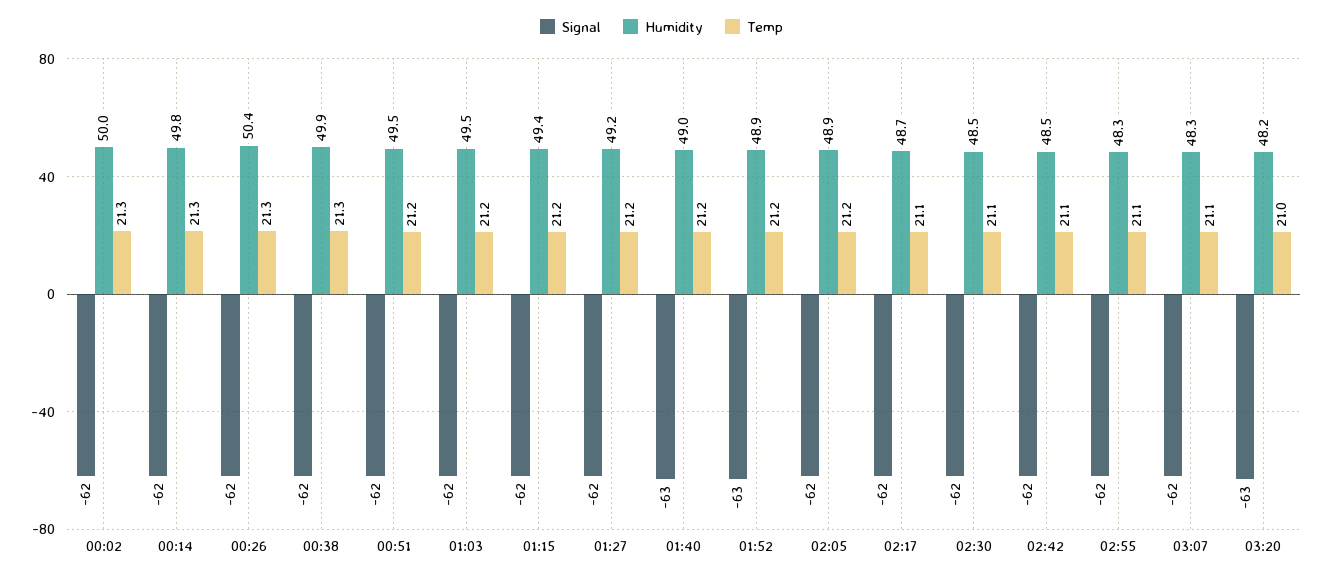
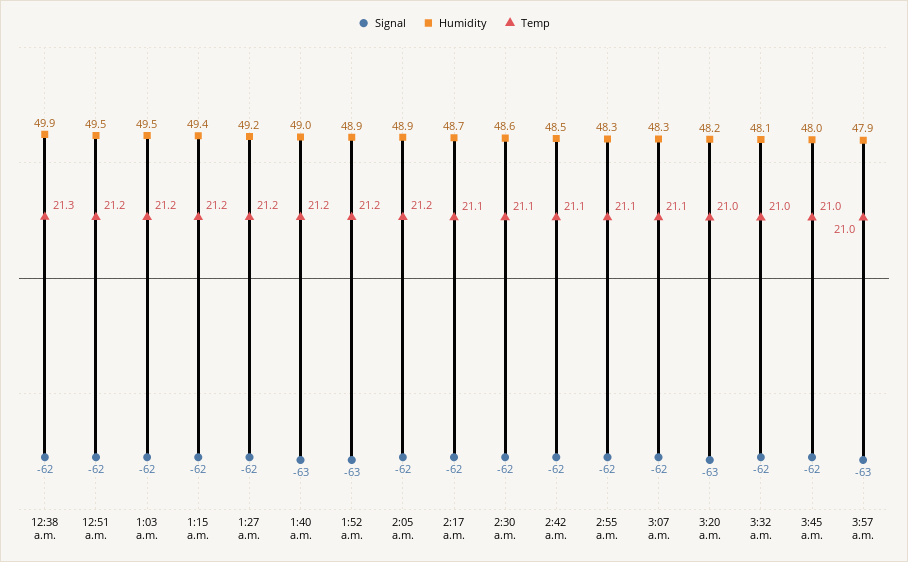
Signal, 00:02: -62 -> none
Humidity, 00:02: 50 -> none
Temp, 00:02: 21.3 -> none
Signal, 00:14: -62 -> none
Humidity, 00:14: 49.8 -> none
Temp, 00:14: 21.3 -> none
Signal, 00:26: -62 -> none
Humidity, 00:26: 50.4 -> none
Temp, 00:26: 21.3 -> none
Humidity, 02:30: 48.5 -> 48.6
Signal, 3:32 a.m.: none -> -62
Humidity, 3:32 a.m.: none -> 48.1
Temp, 3:32 a.m.: none -> 21
Signal, 3:45 a.m.: none -> -62
Humidity, 3:45 a.m.: none -> 48
Temp, 3:45 a.m.: none -> 21
Signal, 3:57 a.m.: none -> -63
Humidity, 3:57 a.m.: none -> 47.9
Temp, 3:57 a.m.: none -> 21

